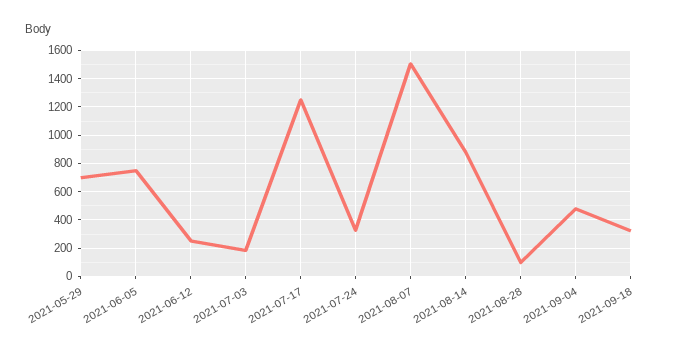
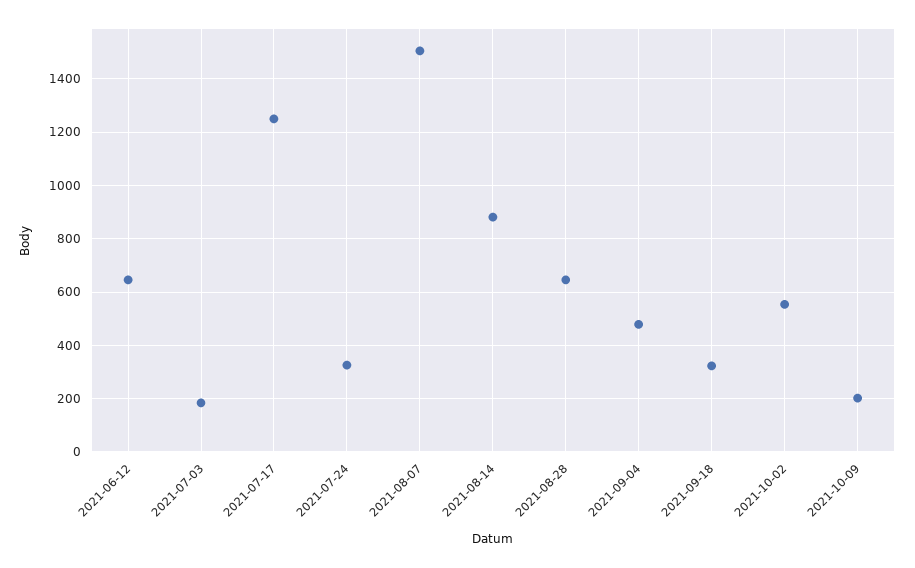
2021-05-29: 700 -> none
2021-06-05: 750 -> none
2021-06-12: 250 -> 650
2021-08-28: 100 -> 650
2021-10-02: none -> 550
2021-10-09: none -> 200

